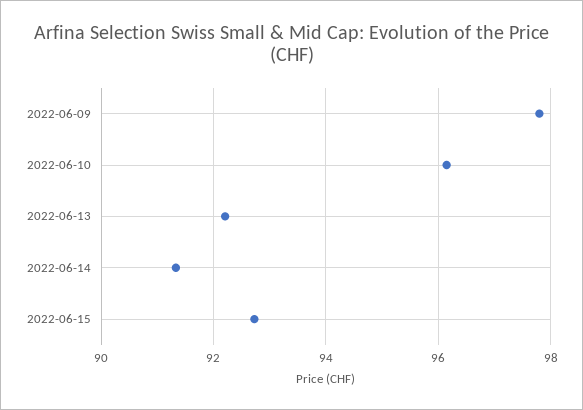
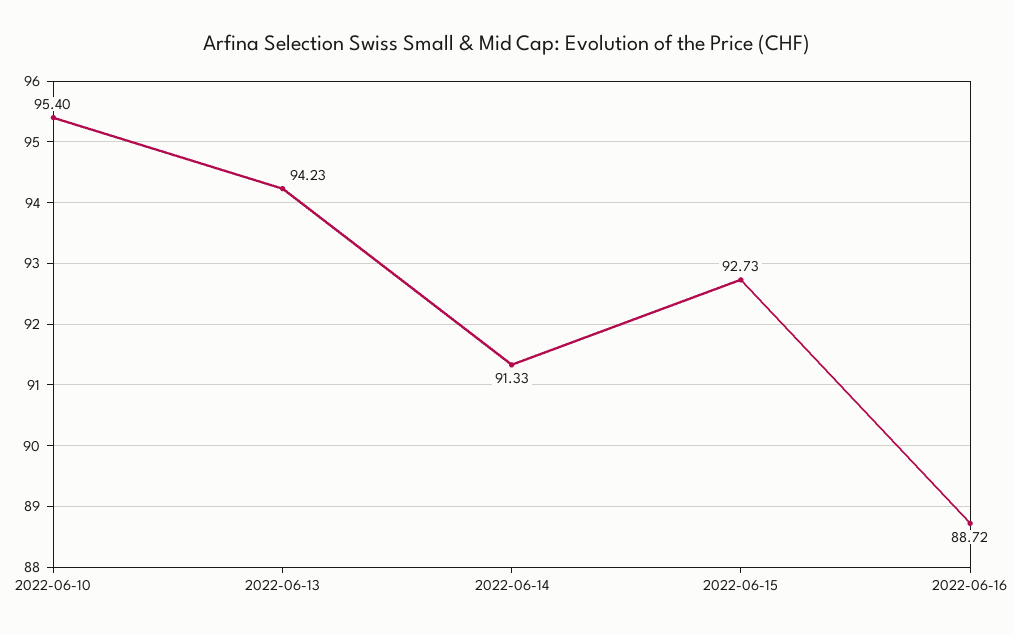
2022-06-09: 97.8 -> none
2022-06-10: 96.2 -> 95.4
2022-06-13: 92.2 -> 94.23
2022-06-16: none -> 88.72

